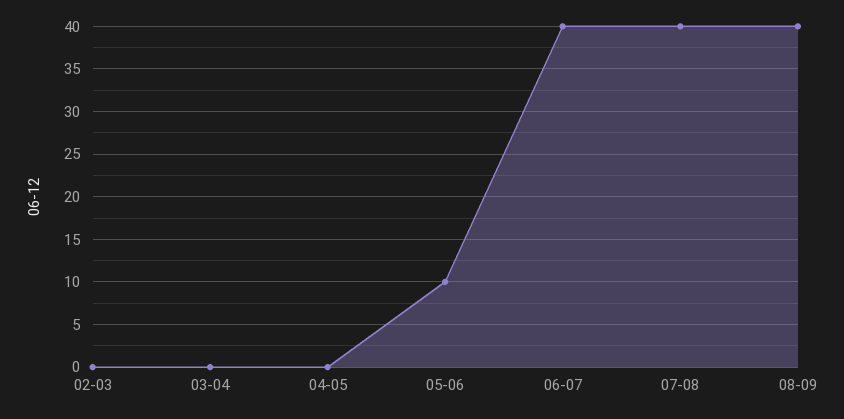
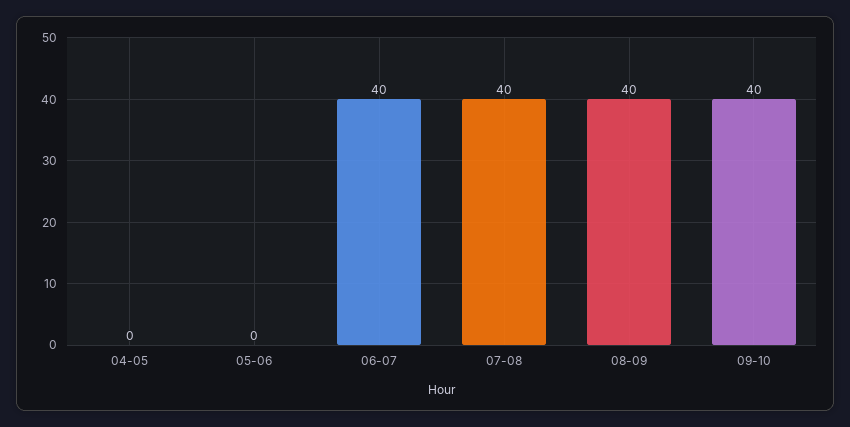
02-03: 0 -> none
03-04: 0 -> none
05-06: 10 -> 0
09-10: none -> 40

